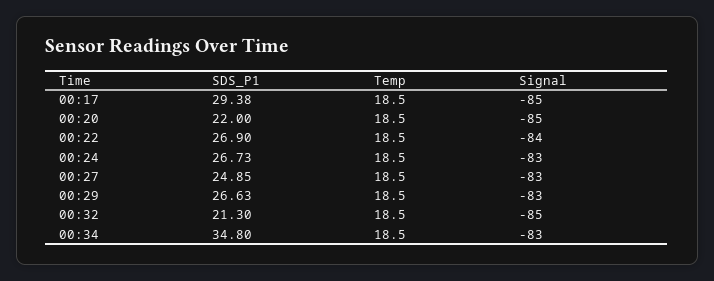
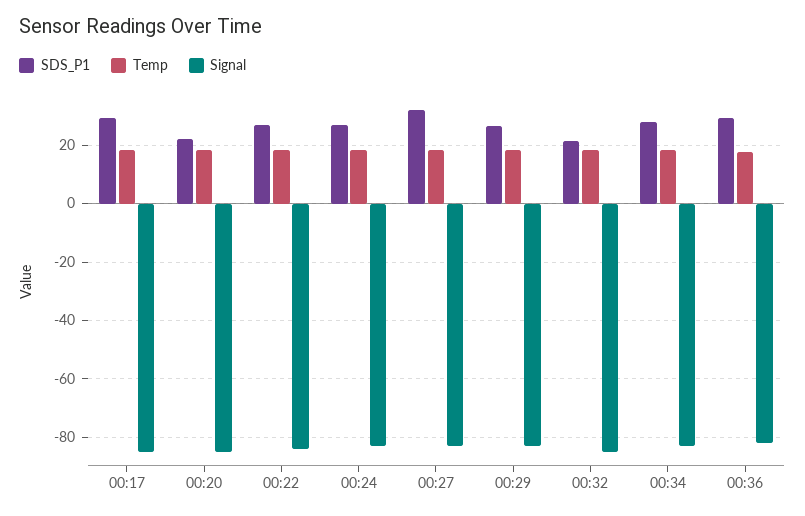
SDS_P1, 00:27: 24.85 -> 32.5
SDS_P1, 00:34: 34.8 -> 27.5
SDS_P1, 00:36: none -> 30
Temp, 00:36: none -> 17.5
Signal, 00:36: none -> -82.5

